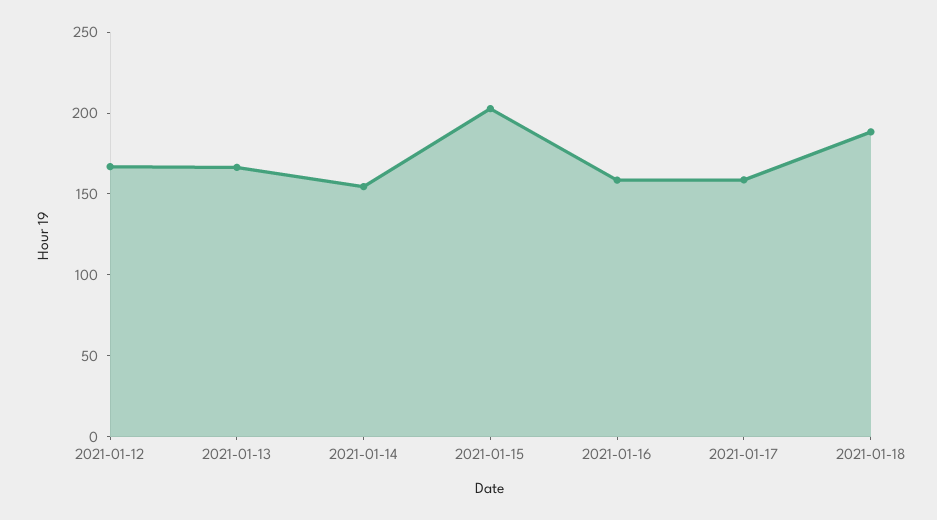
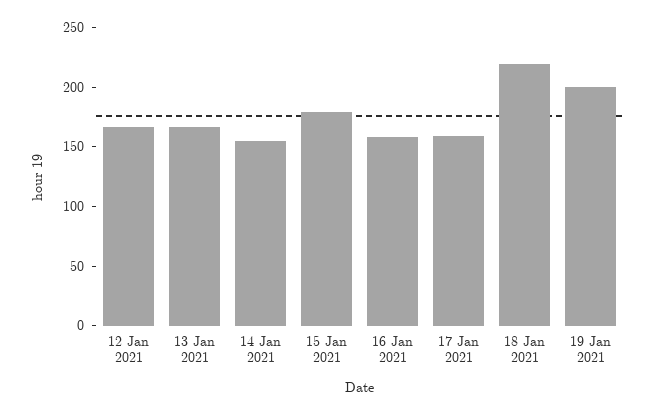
2021-01-15: 200 -> 180
2021-01-18: 190 -> 220
19 Jan 2021: none -> 200

